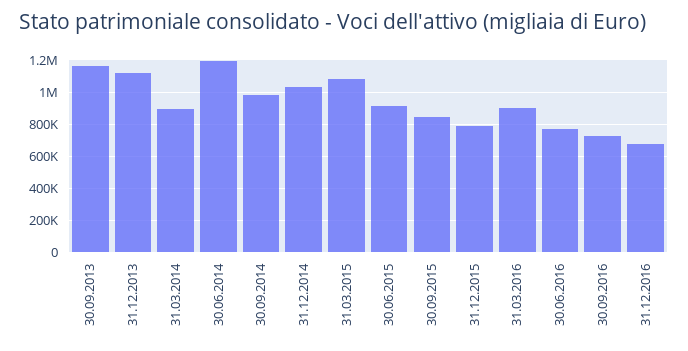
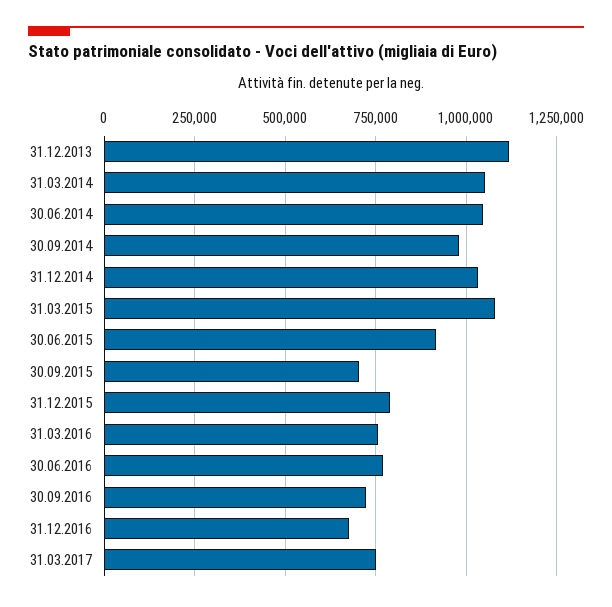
30.09.2013: 1150000 -> none
31.03.2014: 900000 -> 1050000
30.06.2014: 1200000 -> 1050000
30.09.2015: 850000 -> 700000
31.03.2016: 900000 -> 750000
31.03.2017: none -> 750000

